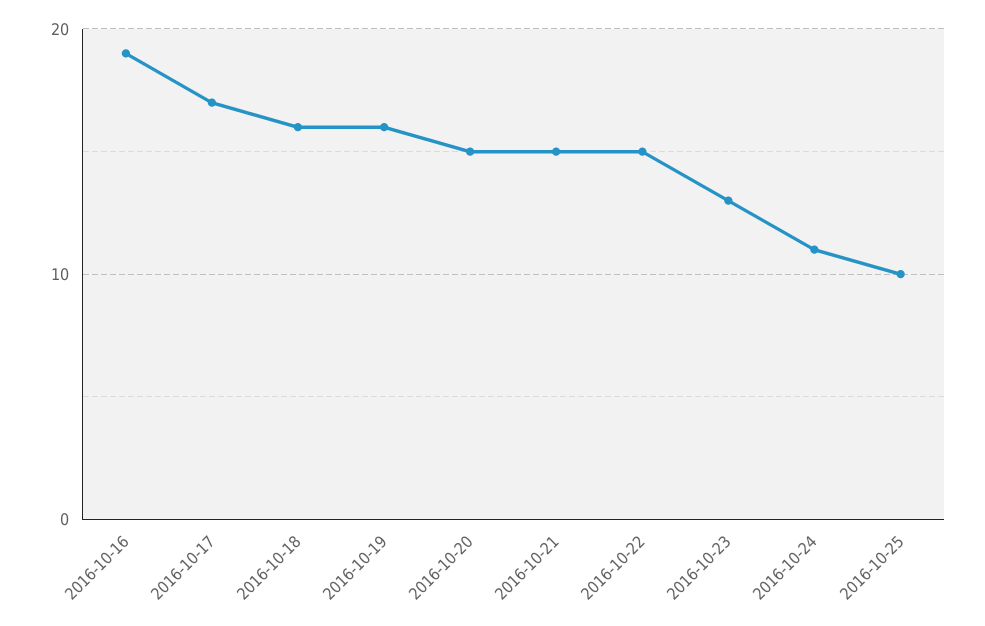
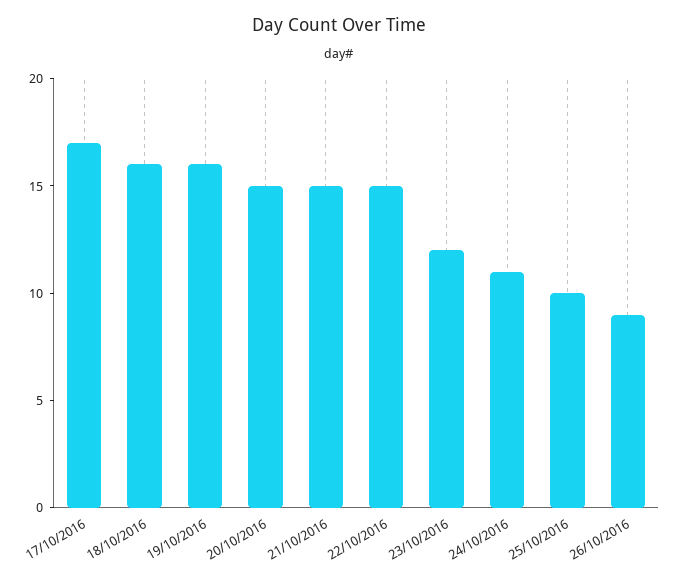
2016-10-16: 19 -> none
2016-10-23: 13 -> 12
26/10/2016: none -> 9

